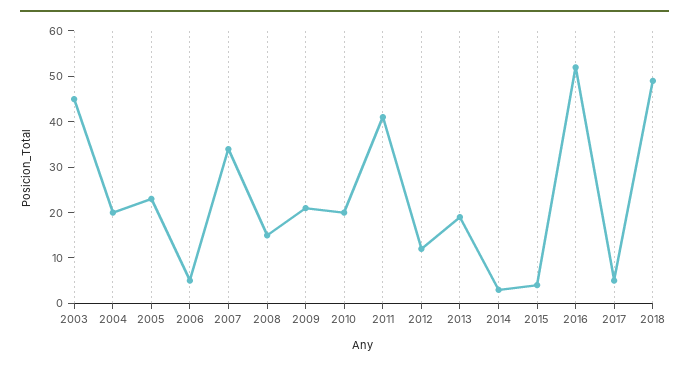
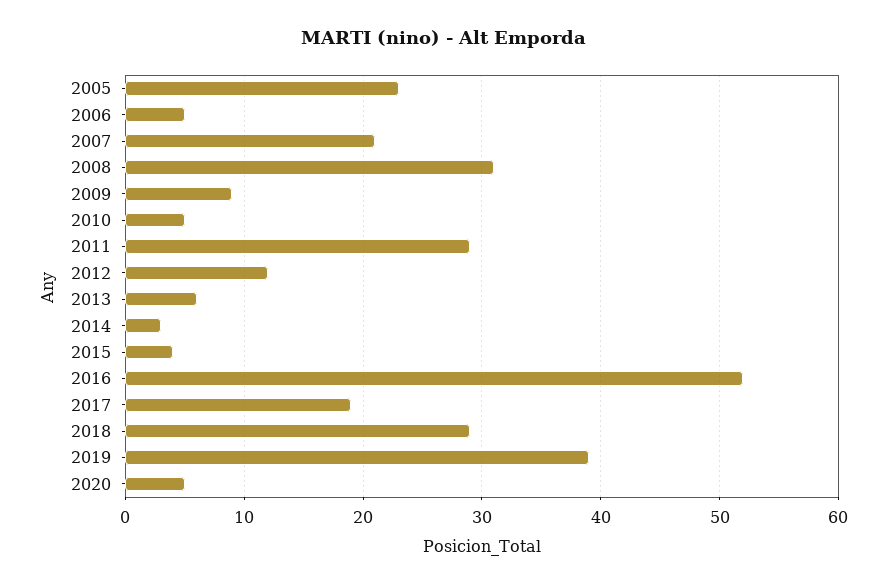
2003: 45 -> none
2004: 20 -> none
2007: 35 -> 21
2008: 15 -> 31
2009: 20 -> 9
2010: 20 -> 5
2011: 40 -> 29
2013: 20 -> 6
2017: 5 -> 19
2018: 50 -> 29
2019: none -> 39
2020: none -> 5

